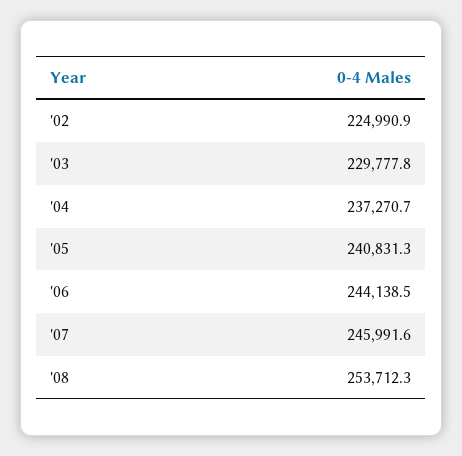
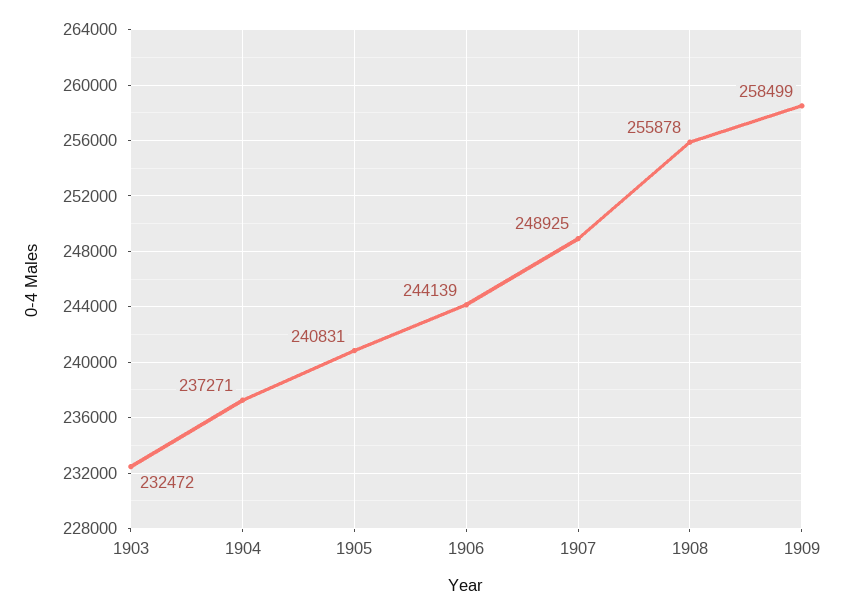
'02: 224990.9 -> none
'03: 229777.8 -> 232472
'07: 245991.6 -> 248925
'08: 253712.3 -> 255878
1909: none -> 258499

